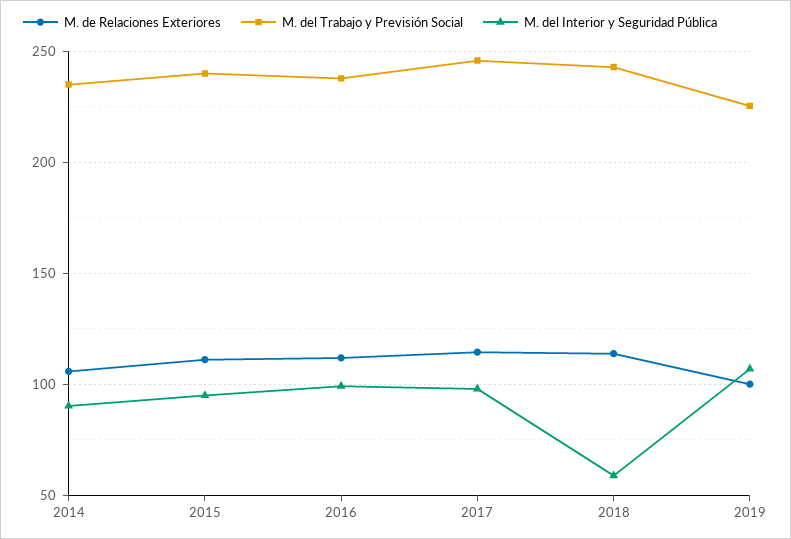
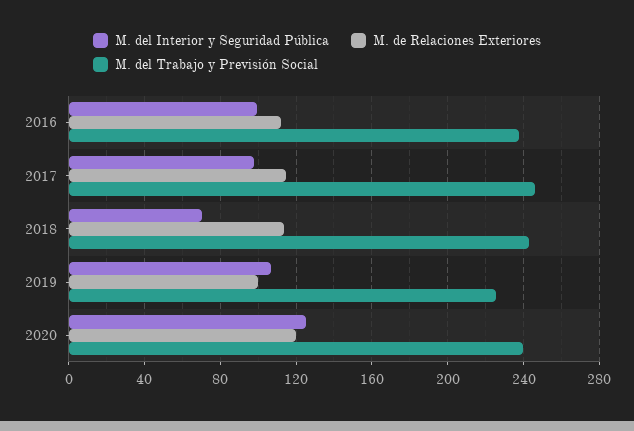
M. de Relaciones Exteriores, 2014: 105 -> none
M. del Trabajo y Previsión Social, 2014: 235 -> none
M. del Interior y Seguridad Pública, 2014: 90 -> none
M. de Relaciones Exteriores, 2015: 110 -> none
M. del Trabajo y Previsión Social, 2015: 240 -> none
M. del Interior y Seguridad Pública, 2015: 95 -> none
M. del Interior y Seguridad Pública, 2018: 60 -> 70
M. del Interior y Seguridad Pública, 2020: none -> 125
M. de Relaciones Exteriores, 2020: none -> 120
M. del Trabajo y Previsión Social, 2020: none -> 240

